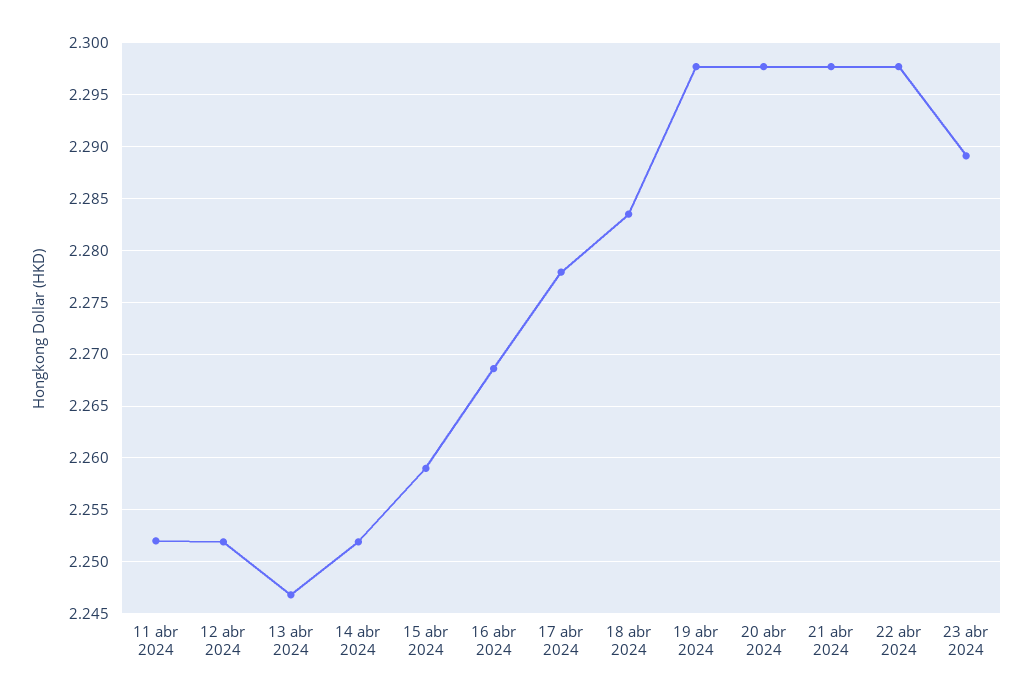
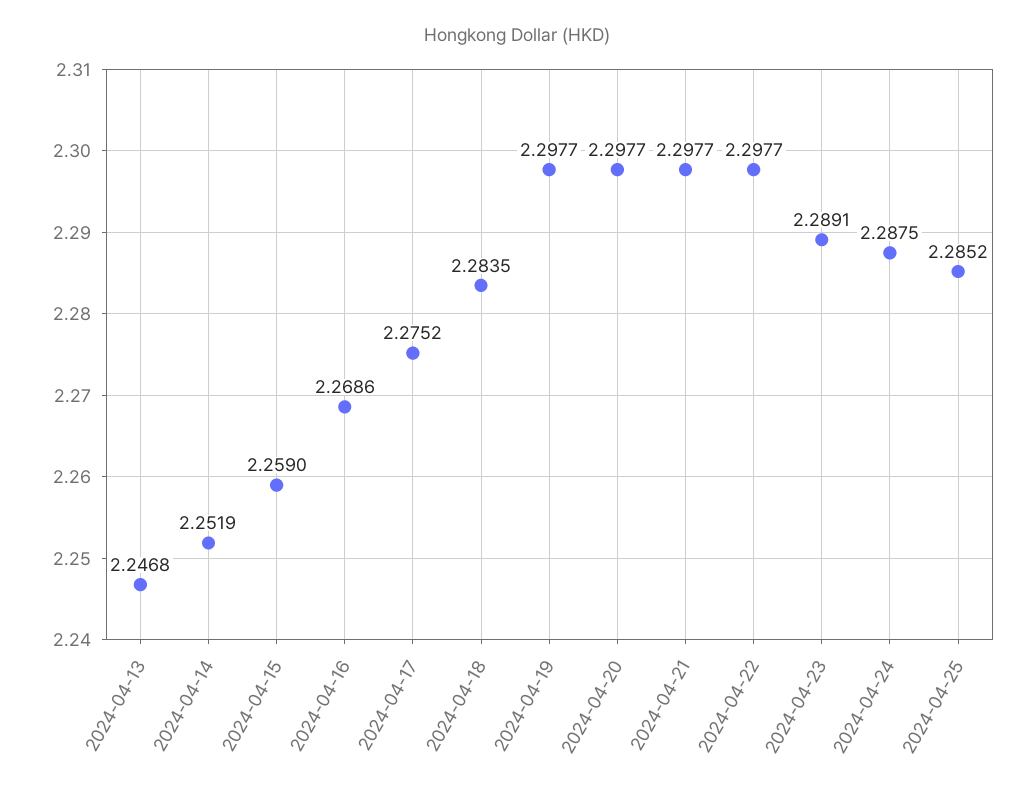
11 abr 2024: 2.252 -> none
12 abr 2024: 2.252 -> none
17 abr 2024: 2.278 -> 2.2752
2024-04-24: none -> 2.2875
2024-04-25: none -> 2.2852

